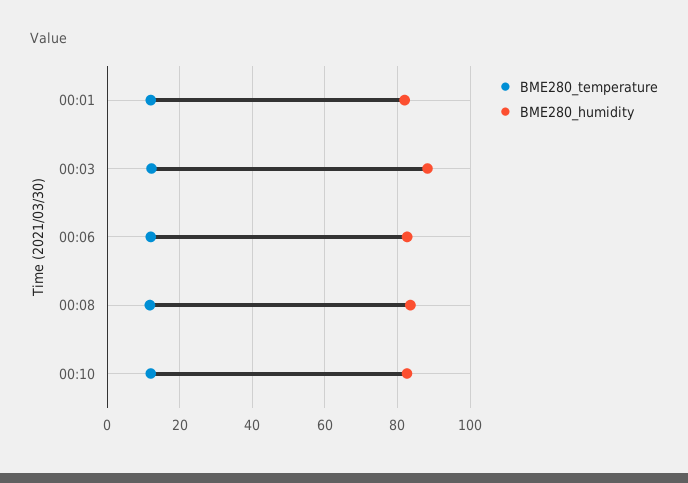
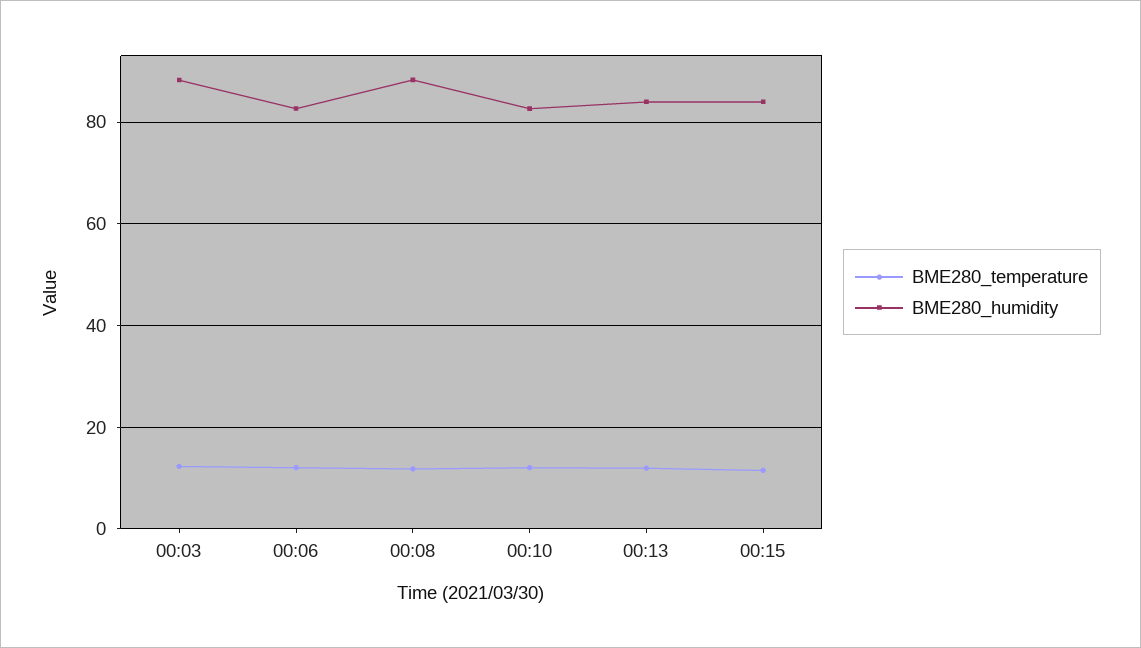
BME280_temperature, 00:01: 12 -> none
BME280_humidity, 00:01: 82 -> none
BME280_humidity, 00:08: 84 -> 88
BME280_temperature, 00:13: none -> 12
BME280_humidity, 00:13: none -> 84
BME280_temperature, 00:15: none -> 12
BME280_humidity, 00:15: none -> 84

